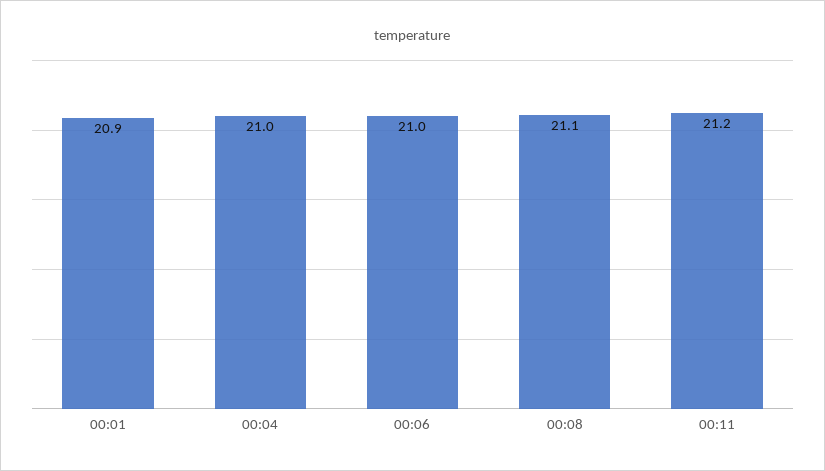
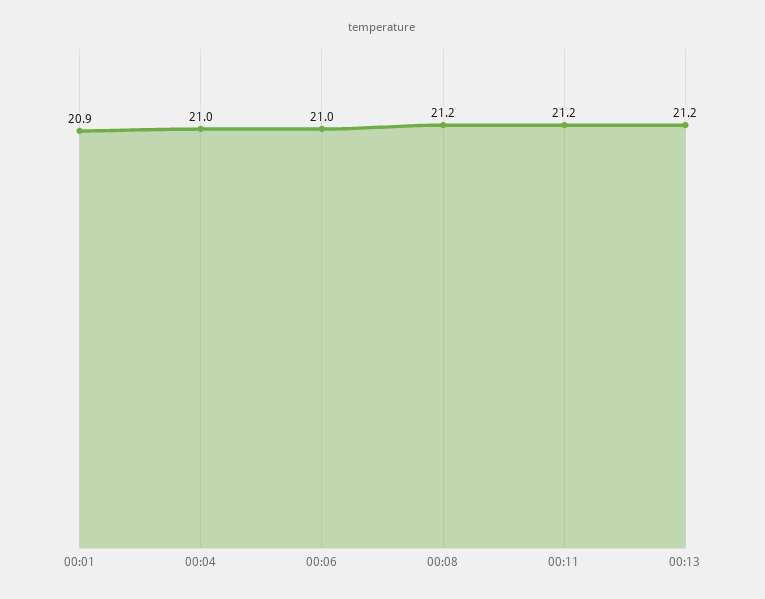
00:08: 21.1 -> 21.2
00:13: none -> 21.2

